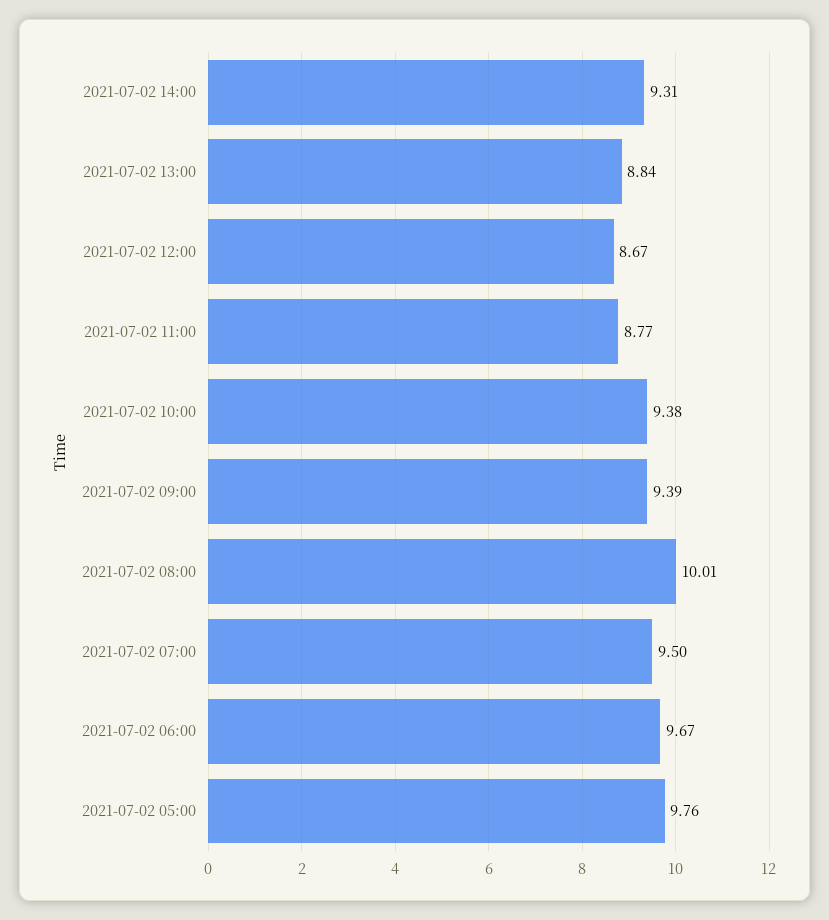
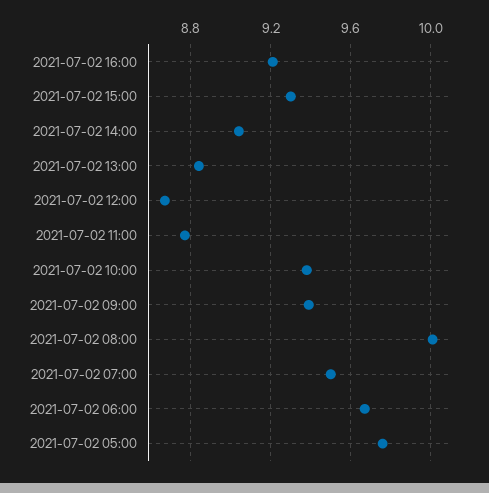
2021-07-02 14:00: 9.31 -> 9.05
2021-07-02 16:00: none -> 9.2
2021-07-02 15:00: none -> 9.3

